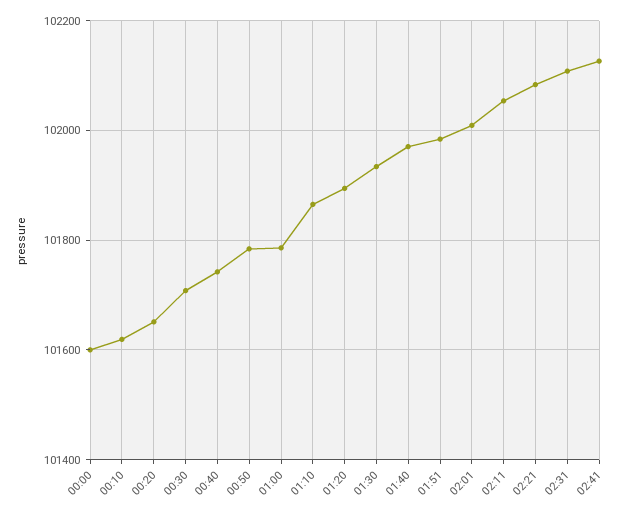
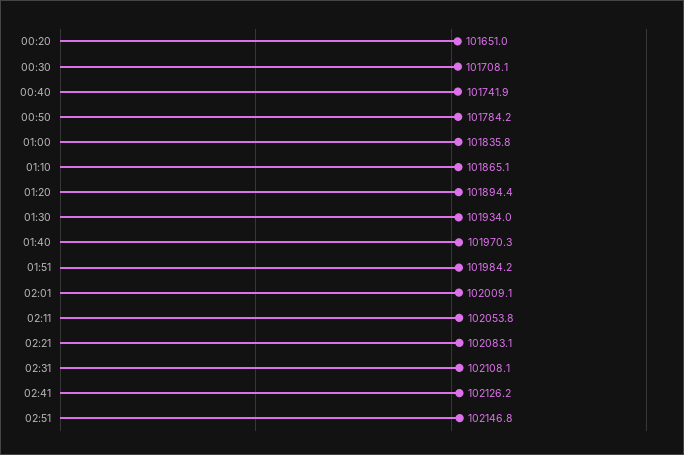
00:00: 101600 -> none
00:10: 101620 -> none
01:00: 101780 -> 101835.8
02:51: none -> 102146.8

